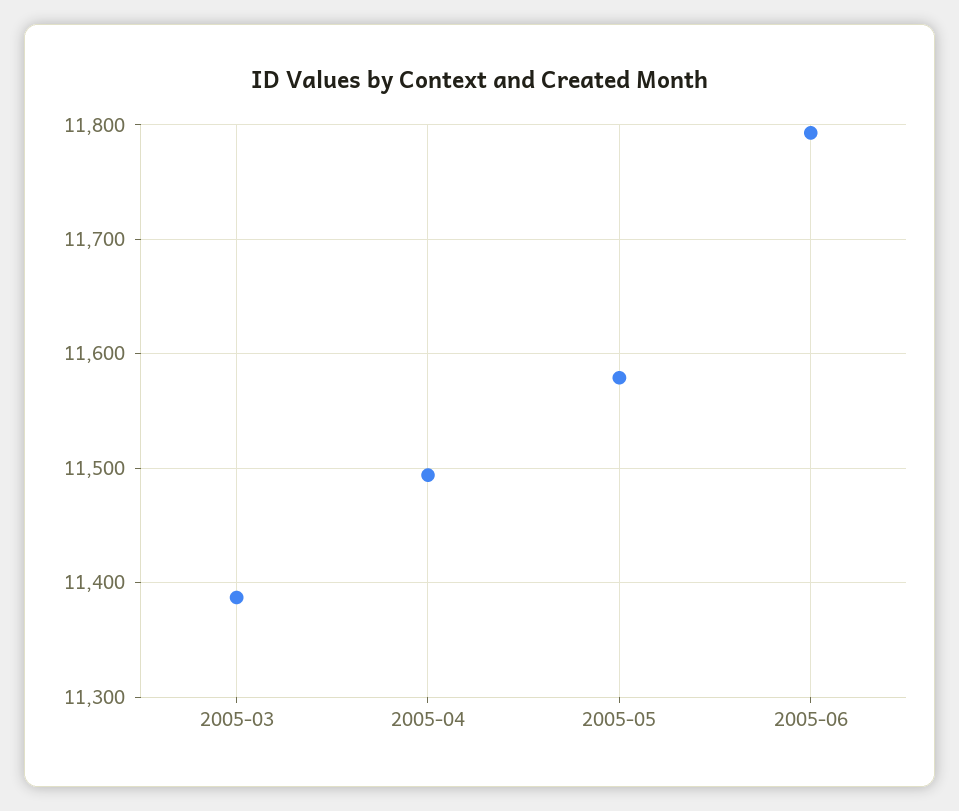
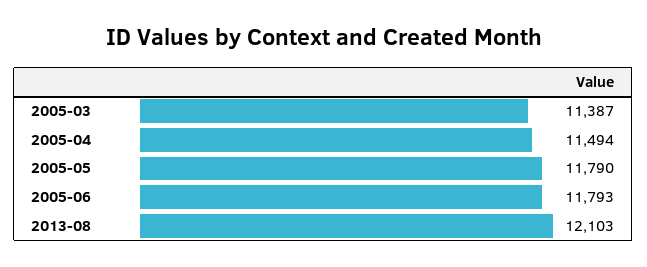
2005-05: 11580 -> 11790
2013-08: none -> 12103

